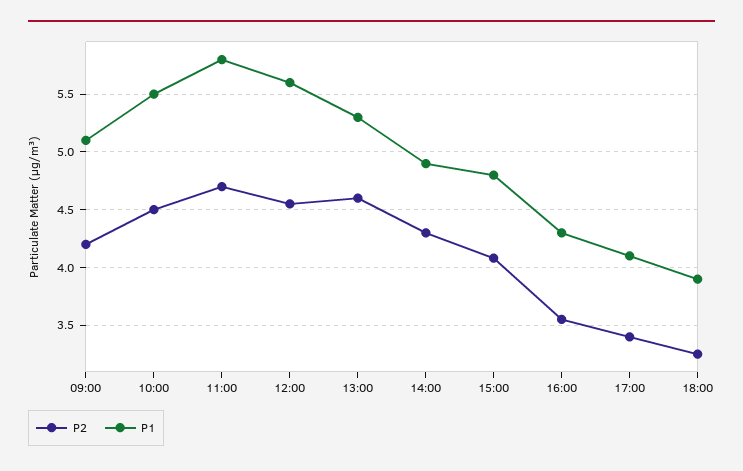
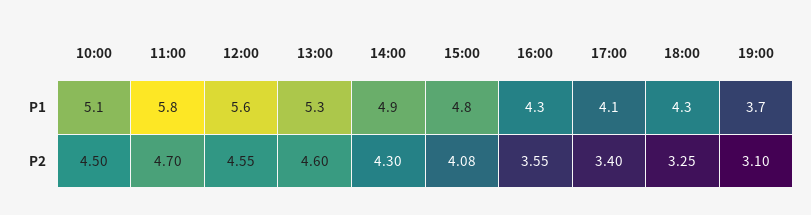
P2, 09:00: 4.2 -> none
P1, 09:00: 5.1 -> none
P1, 10:00: 5.5 -> 5.1
P1, 18:00: 3.9 -> 4.3
P1, 19:00: none -> 3.7
P2, 19:00: none -> 3.1

